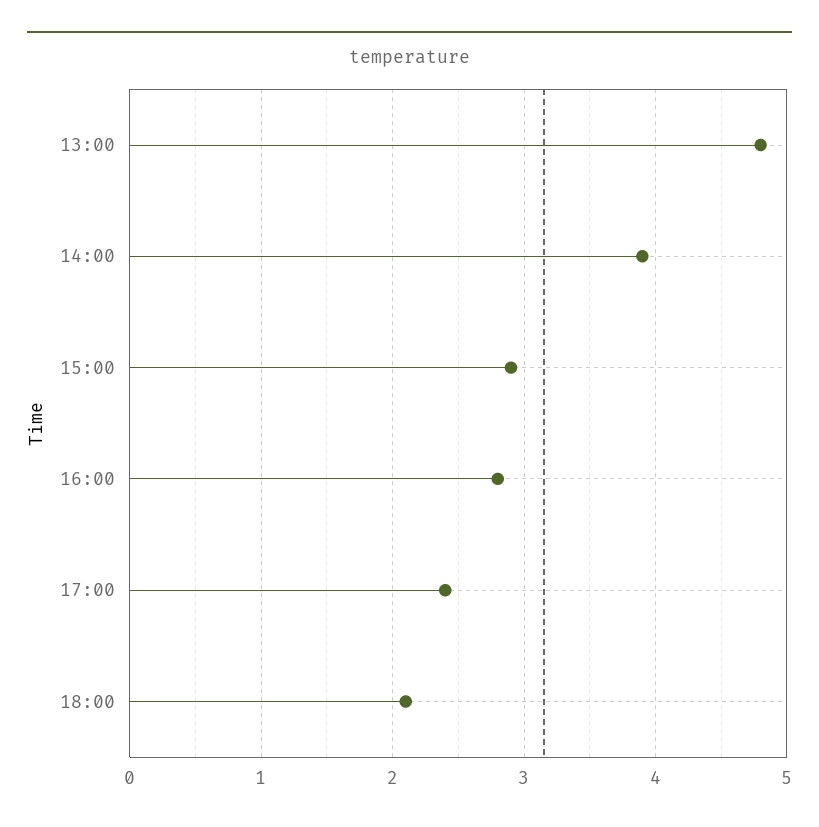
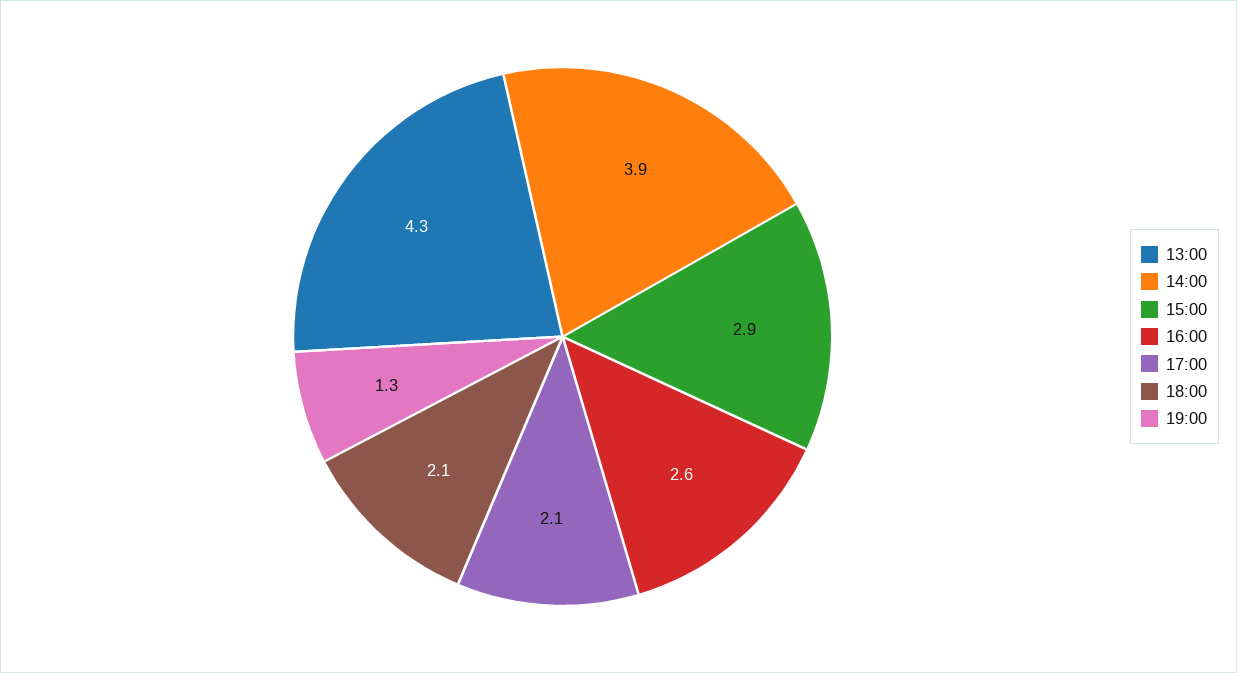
13:00: 4.8 -> 4.3
16:00: 2.8 -> 2.6
17:00: 2.4 -> 2.1
19:00: none -> 1.3

